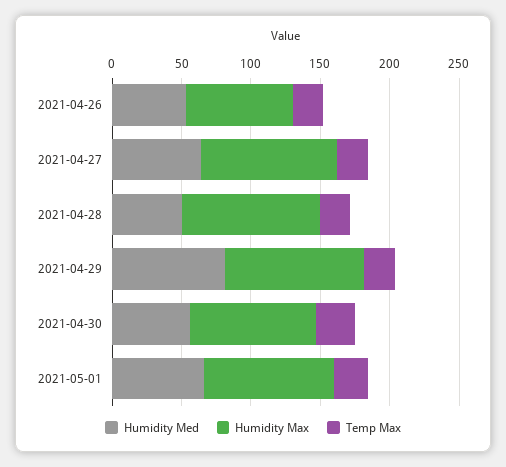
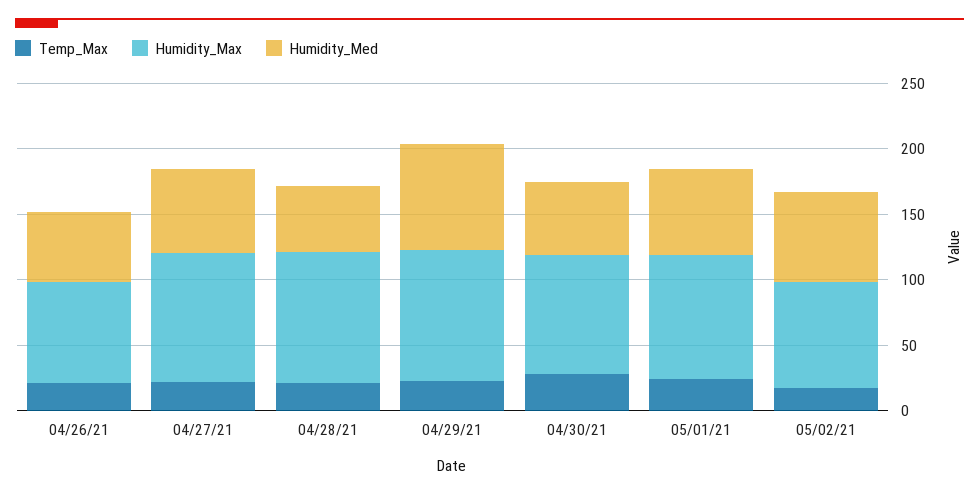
Temp Max, 05/02/21: none -> 20
Humidity Max, 05/02/21: none -> 80
Humidity Med, 05/02/21: none -> 70

